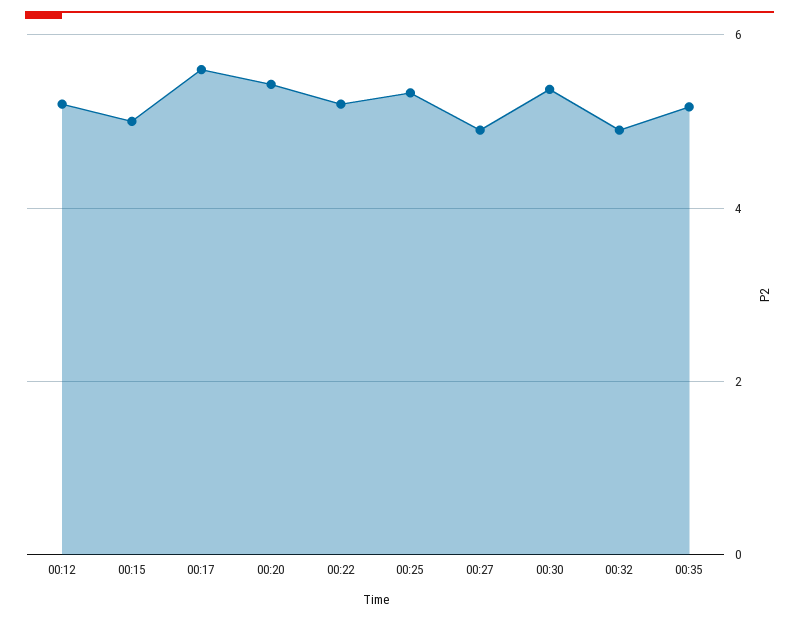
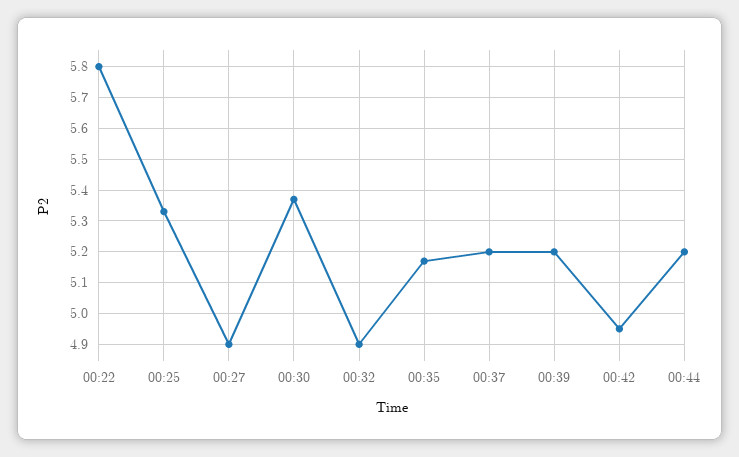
00:12: 5.2 -> none
00:15: 5 -> none
00:17: 5.6 -> none
00:20: 5.4 -> none
00:22: 5.2 -> 5.8
00:37: none -> 5.2
00:39: none -> 5.2
00:42: none -> 4.95
00:44: none -> 5.2

